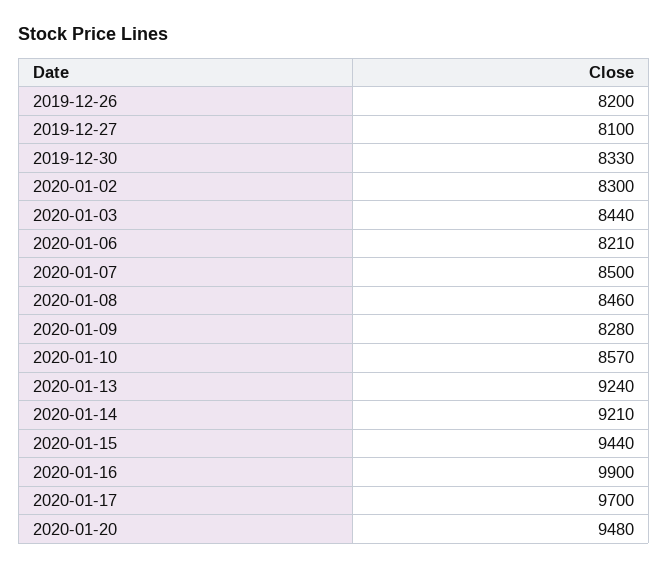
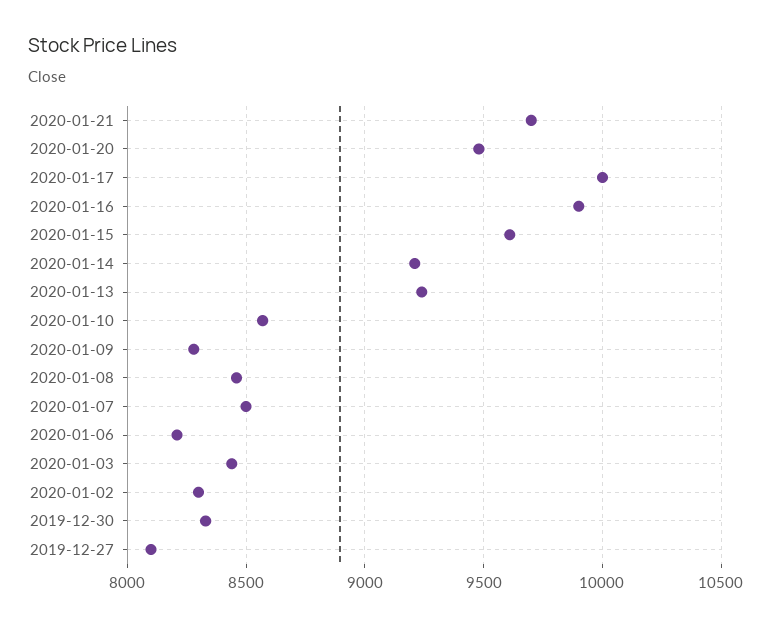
2019-12-26: 8200 -> none
2020-01-15: 9440 -> 9600
2020-01-17: 9700 -> 10000
2020-01-21: none -> 9700

